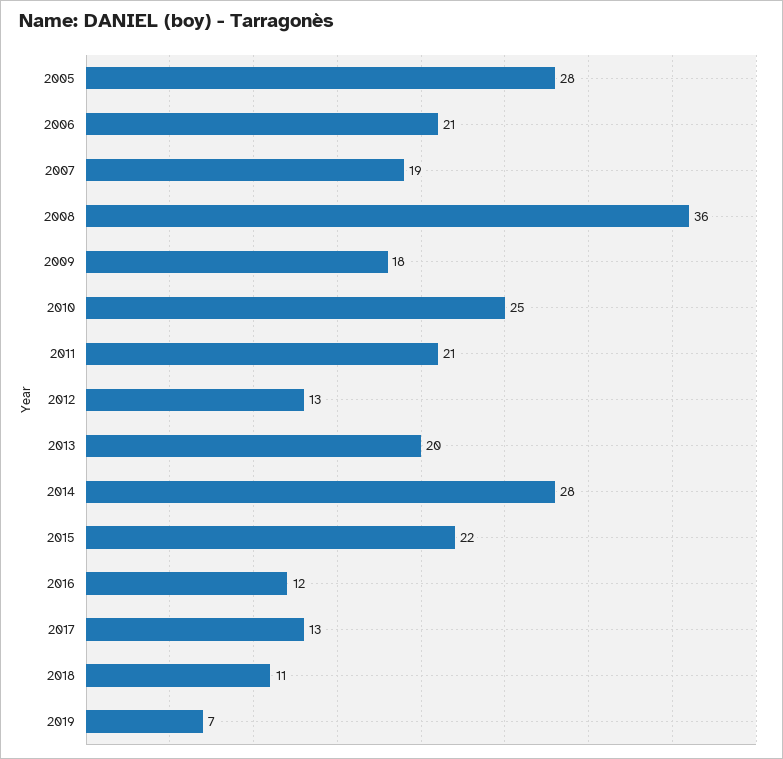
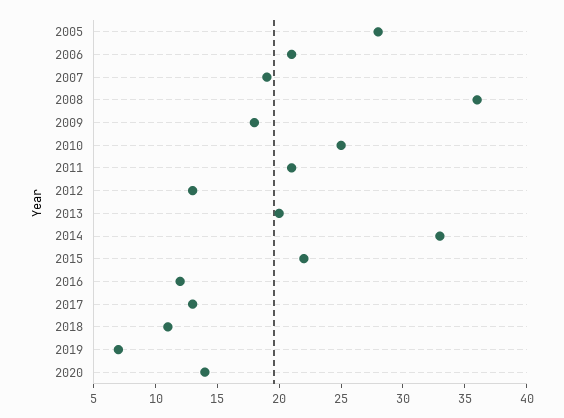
2014: 28 -> 33
2020: none -> 14

